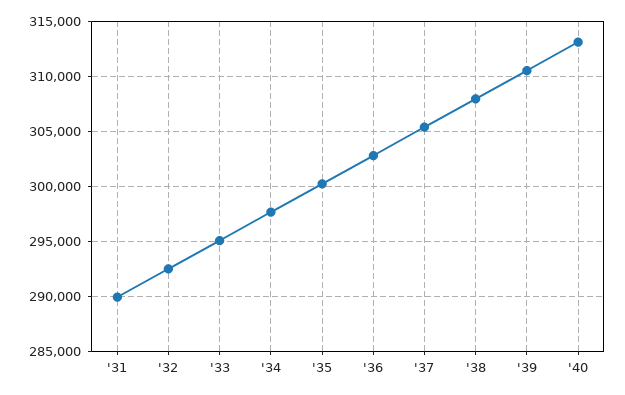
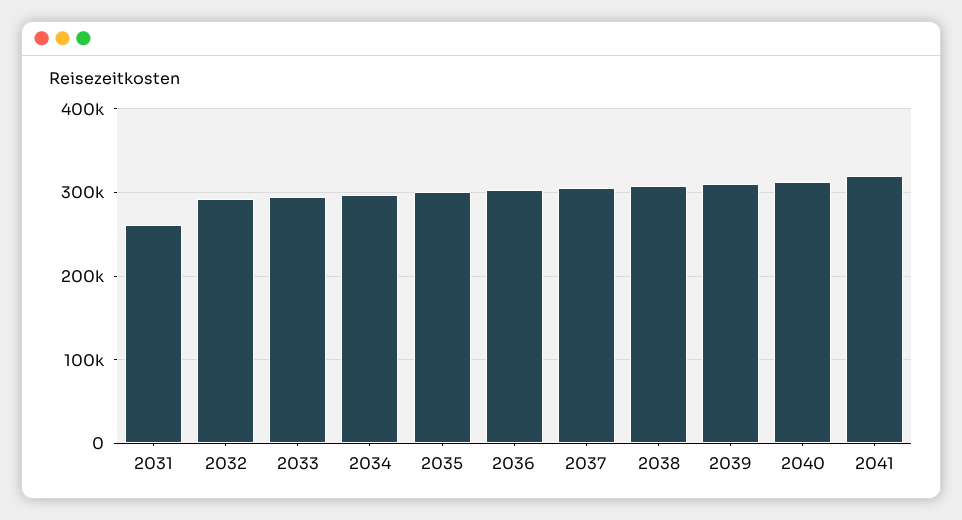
'31: 290000 -> 260000
2041: none -> 320000

